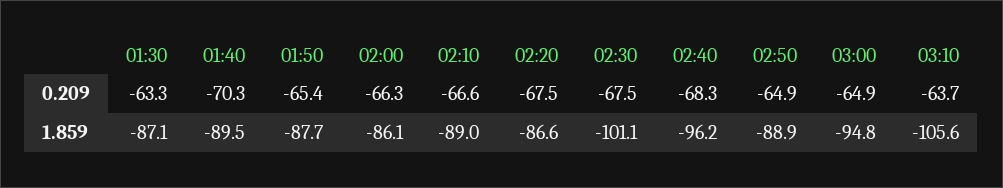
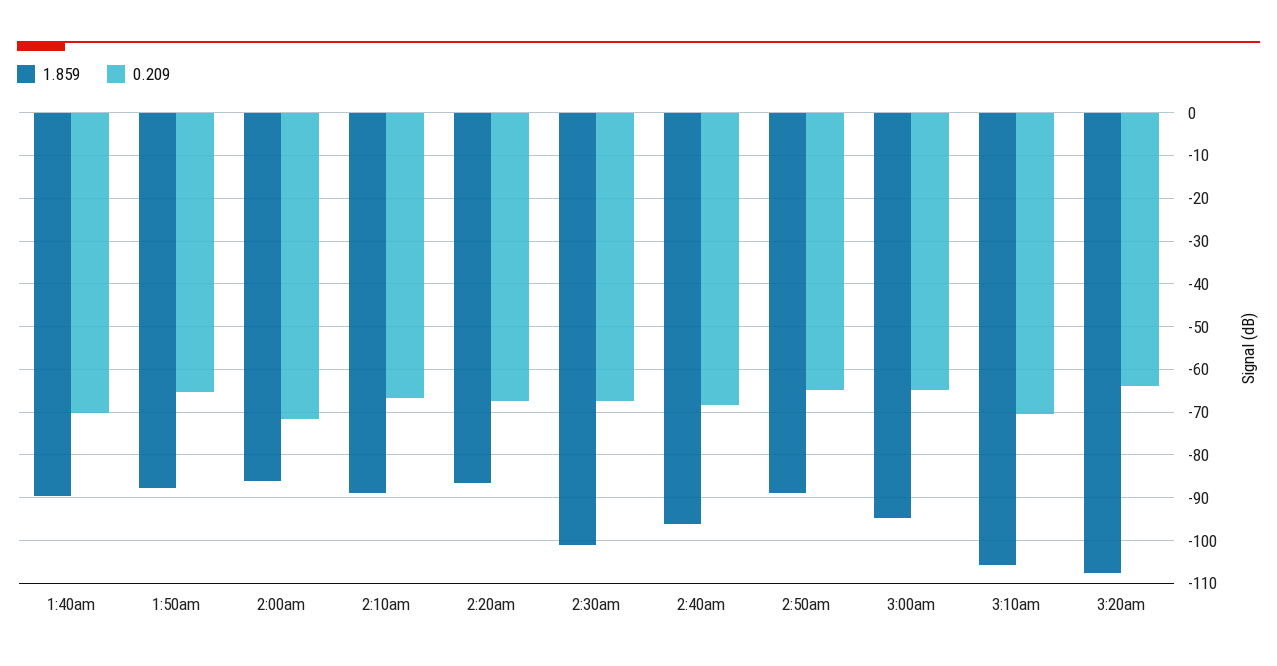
0.209, 01:30: -63.3 -> none
0.209, 02:00: -66.3 -> -72
0.209, 03:10: -63.7 -> -70
1.859, 01:30: -87.1 -> none
1.859, 3:20am: none -> -108
0.209, 3:20am: none -> -64

